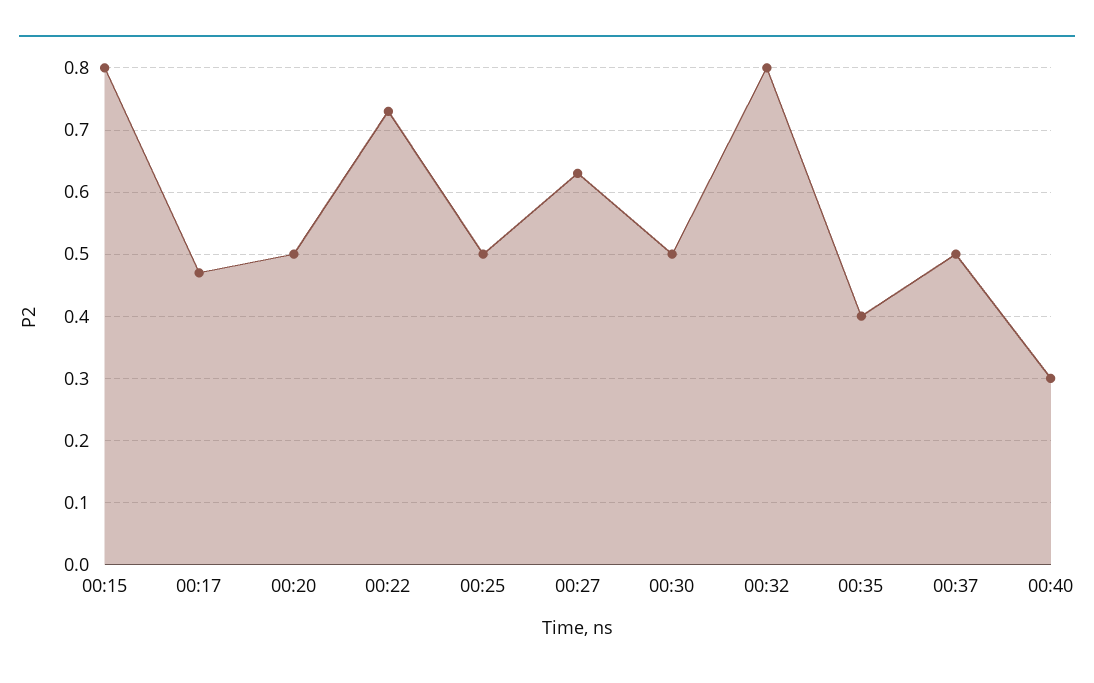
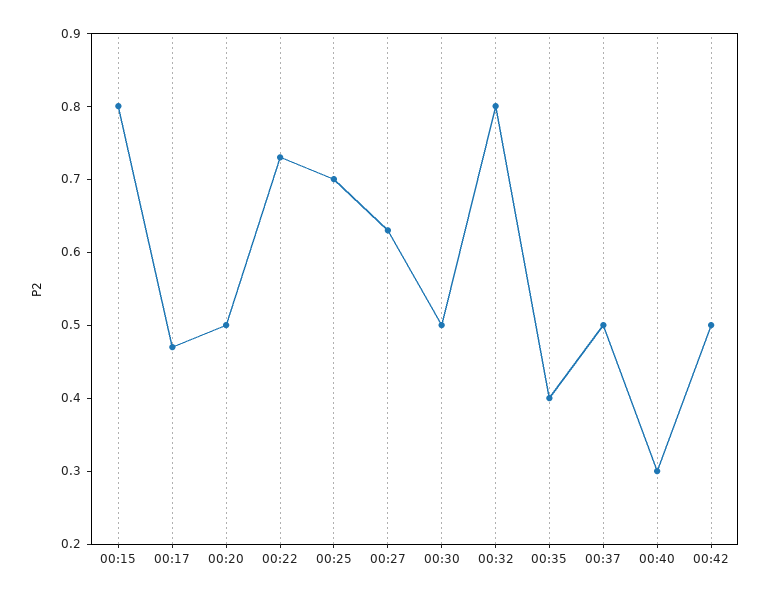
00:25: 0.5 -> 0.7
00:42: none -> 0.5

